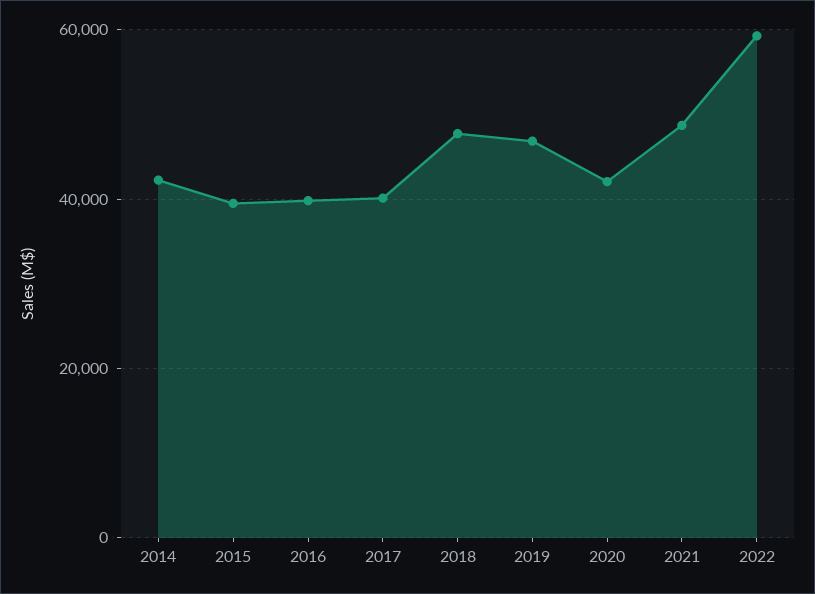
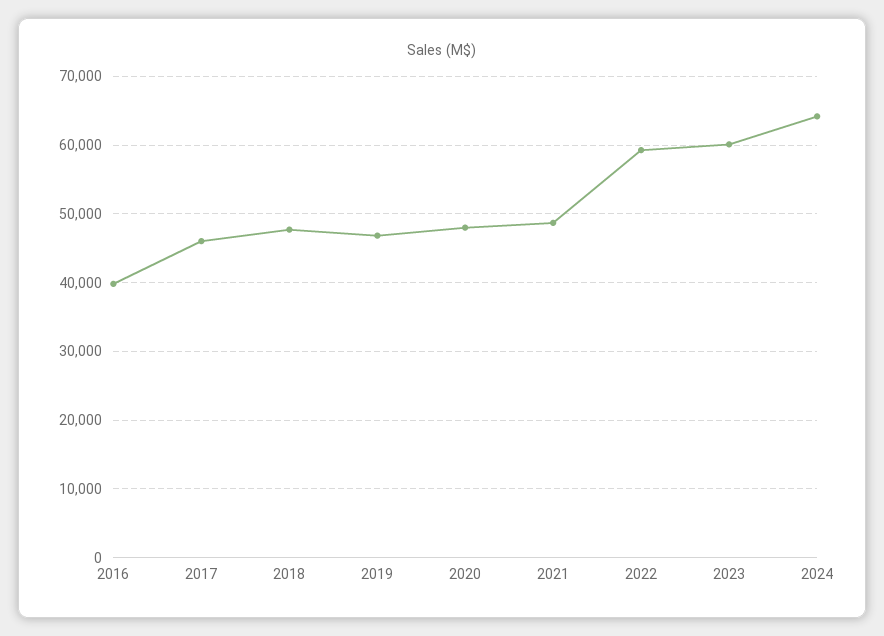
2014: 42000 -> none
2015: 40000 -> none
2017: 40000 -> 46000
2020: 42000 -> 48000
2023: none -> 60000
2024: none -> 64000

